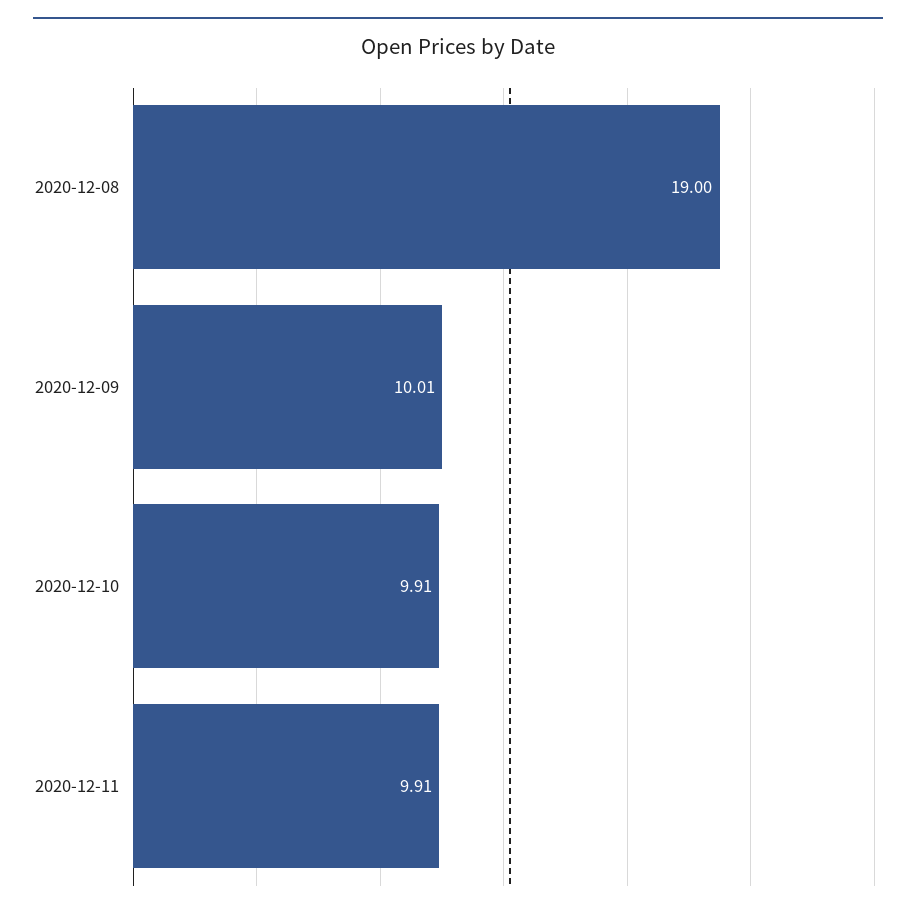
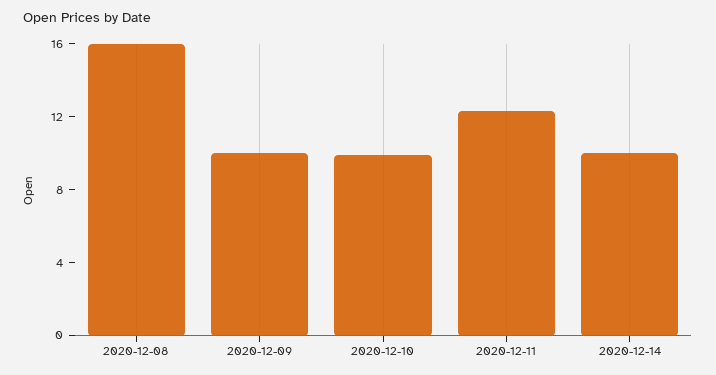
2020-12-08: 19 -> 16
2020-12-11: 9.91 -> 12
2020-12-14: none -> 10

